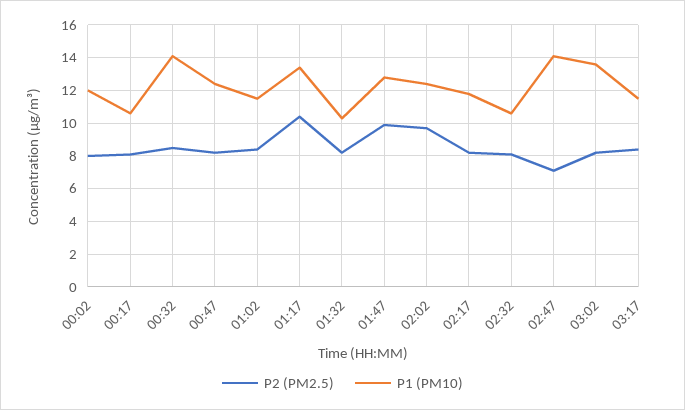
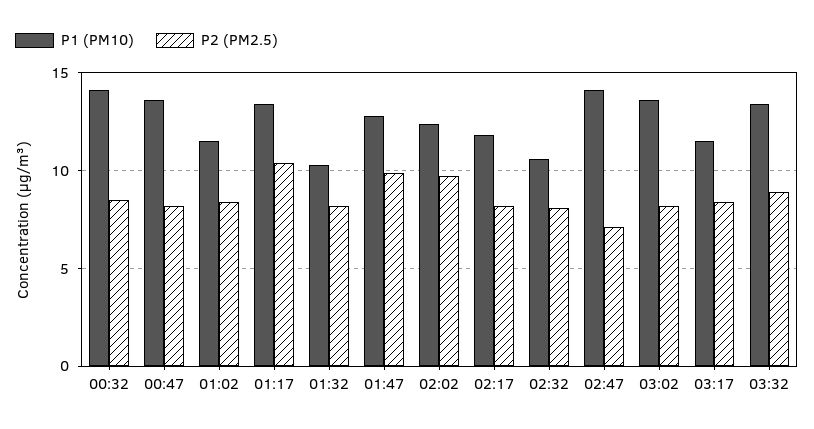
P2 (PM2.5), 00:02: 8 -> none
P1 (PM10), 00:02: 12 -> none
P2 (PM2.5), 00:17: 8 -> none
P1 (PM10), 00:17: 10.5 -> none
P1 (PM10), 00:47: 12.5 -> 13.5
P1 (PM10), 03:32: none -> 13.5
P2 (PM2.5), 03:32: none -> 9

